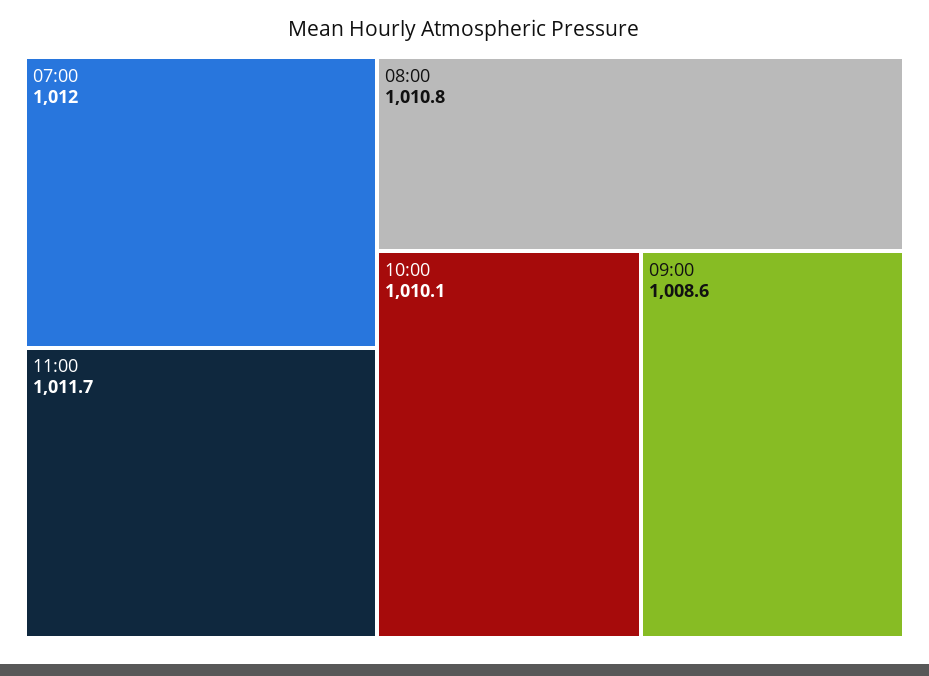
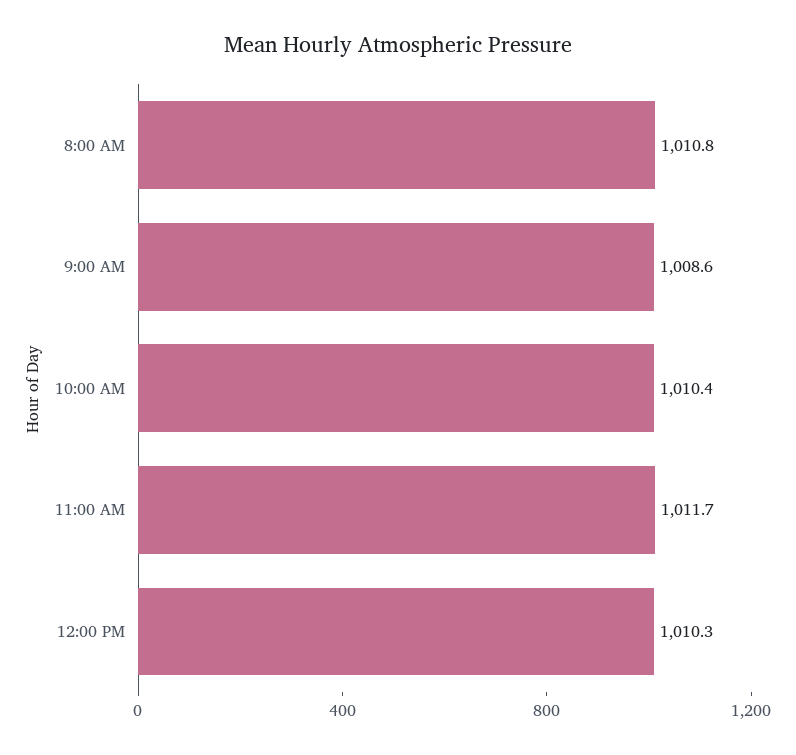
07:00: 1012 -> none
10:00: 1010.1 -> 1010.4
12:00 PM: none -> 1010.3

